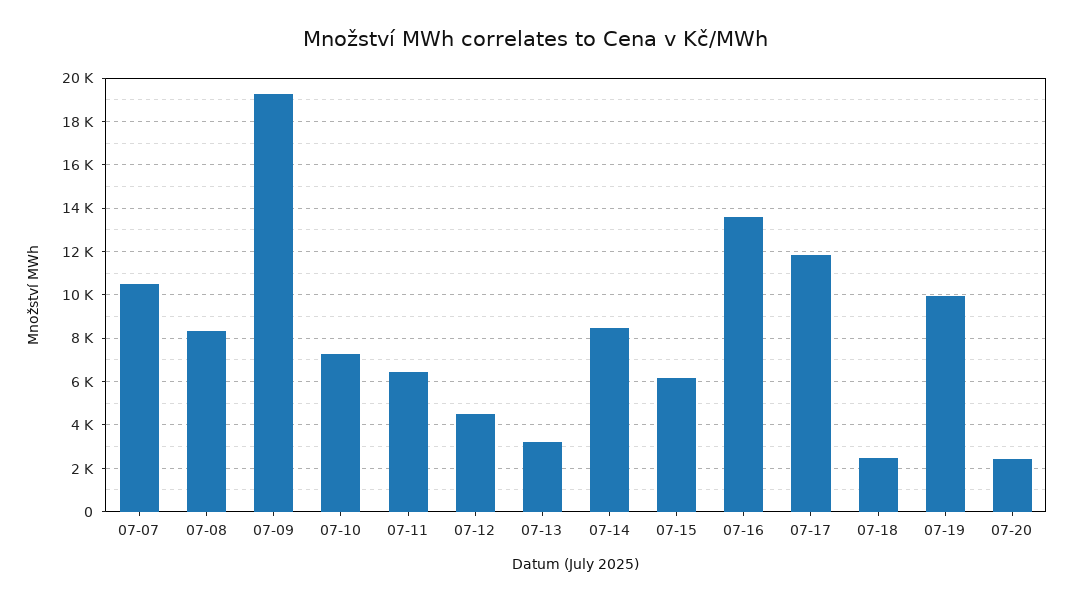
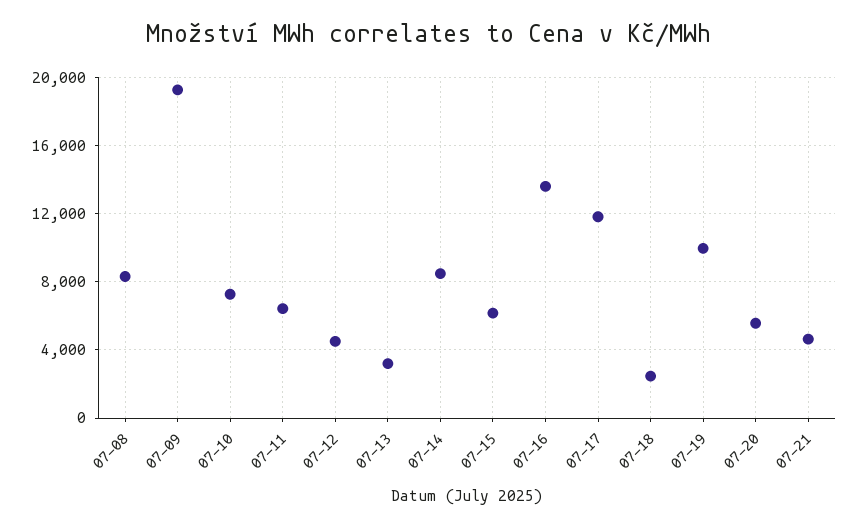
07-07: 10500 -> none
07-20: 2500 -> 5500
07-21: none -> 4500

